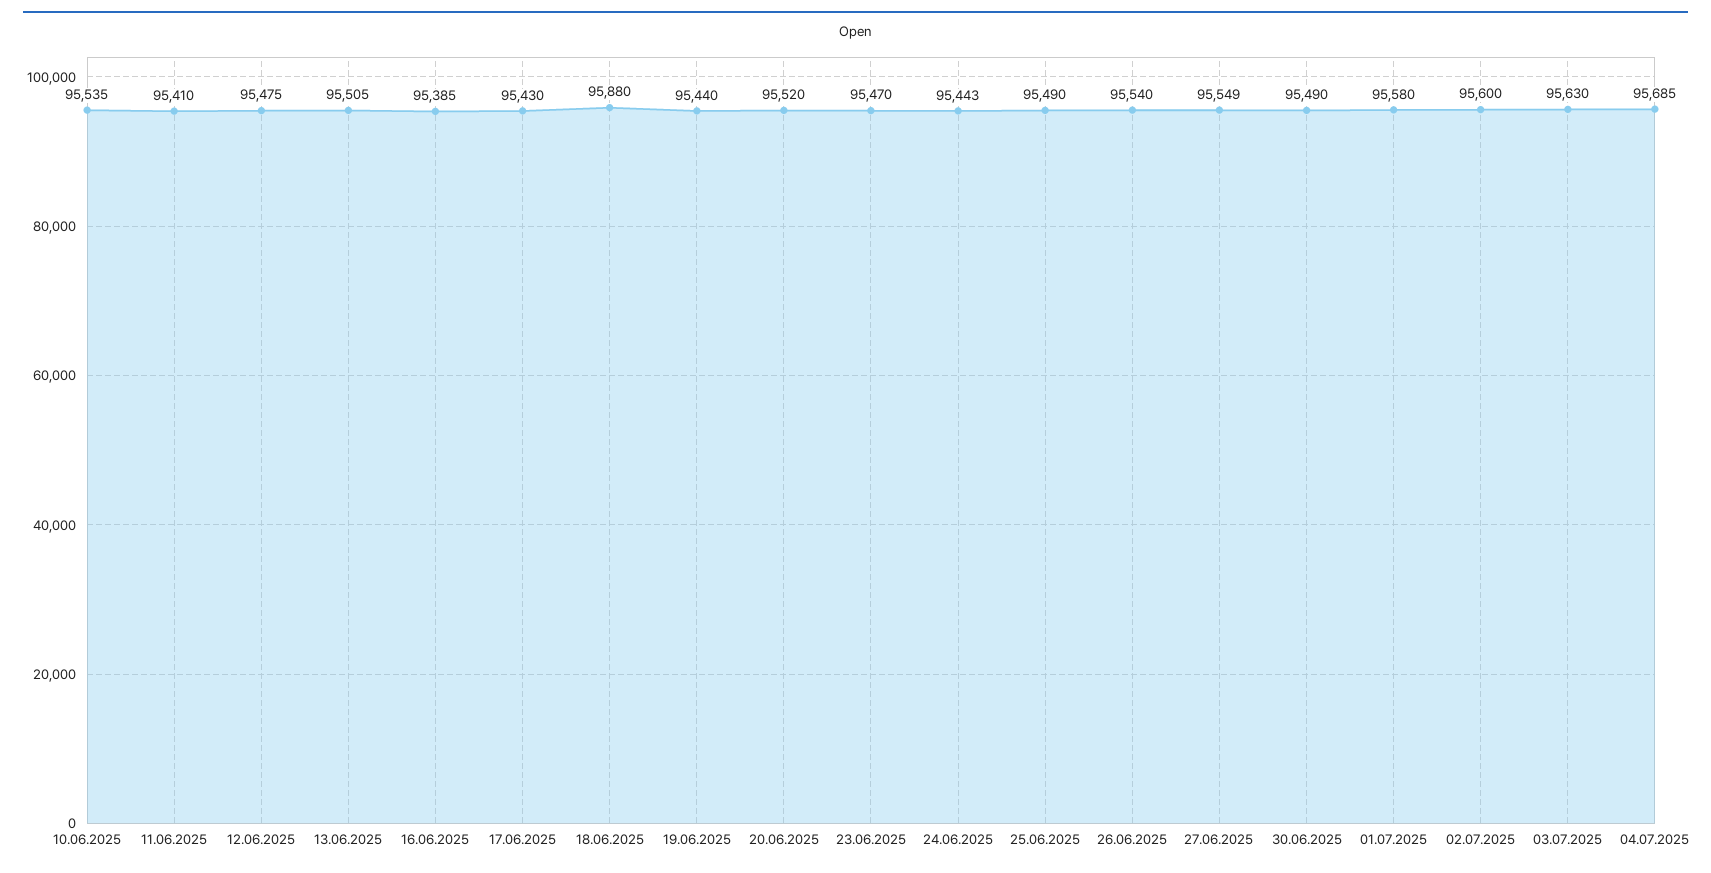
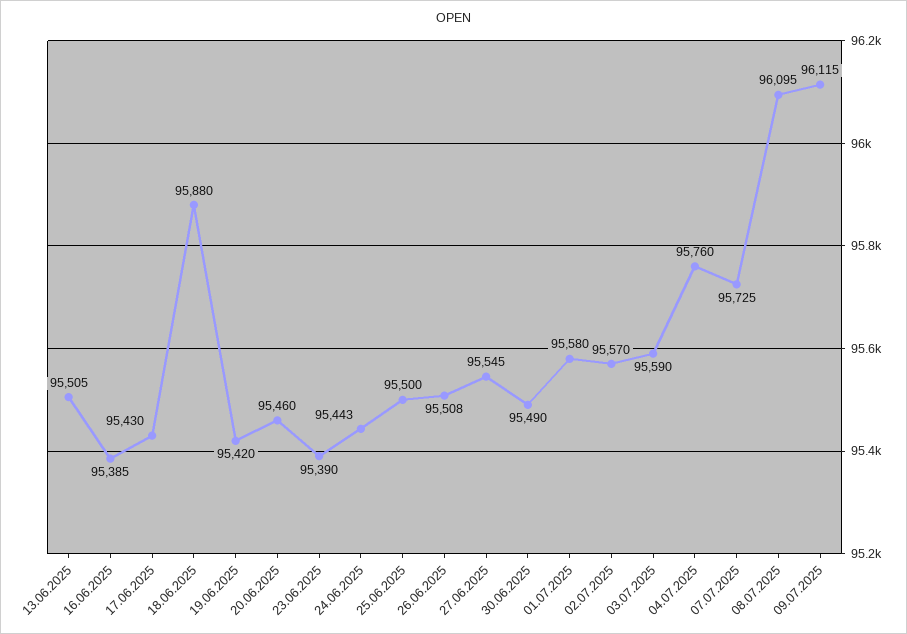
10.06.2025: 95535 -> none
11.06.2025: 95410 -> none
12.06.2025: 95475 -> none
19.06.2025: 95440 -> 95420
20.06.2025: 95520 -> 95460
23.06.2025: 95470 -> 95390
25.06.2025: 95490 -> 95500
26.06.2025: 95540 -> 95508
27.06.2025: 95549 -> 95545
02.07.2025: 95600 -> 95570
03.07.2025: 95630 -> 95590
04.07.2025: 95685 -> 95760
07.07.2025: none -> 95725
08.07.2025: none -> 96095
09.07.2025: none -> 96115

